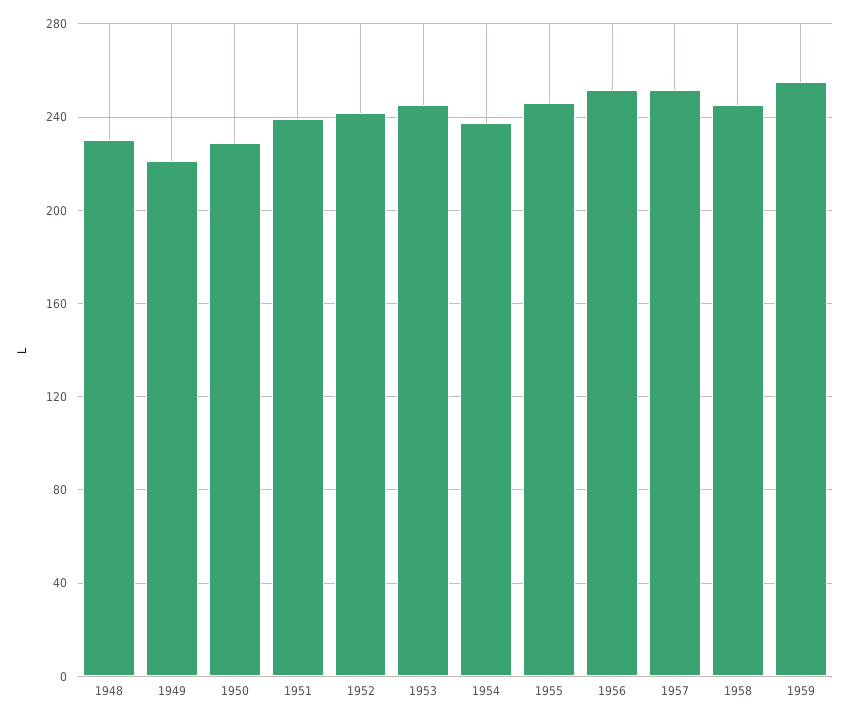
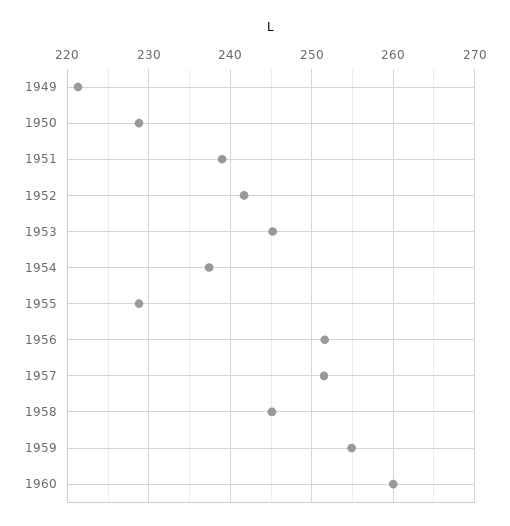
1948: 230 -> none
1955: 245 -> 229
1960: none -> 260

